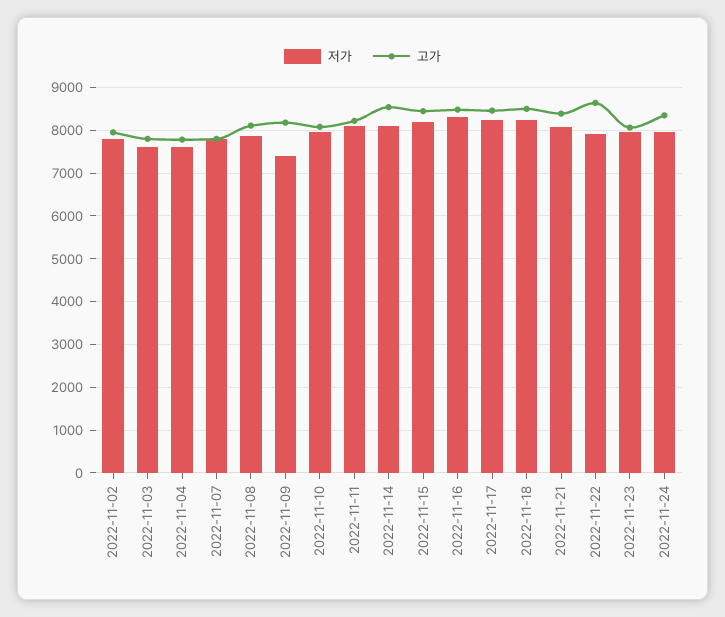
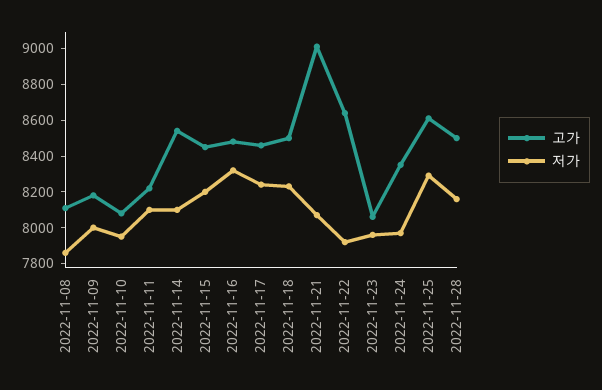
저가, 2022-11-02: 7800 -> none
고가, 2022-11-02: 8000 -> none
저가, 2022-11-03: 7600 -> none
고가, 2022-11-03: 7800 -> none
저가, 2022-11-04: 7600 -> none
고가, 2022-11-04: 7800 -> none
저가, 2022-11-07: 7800 -> none
고가, 2022-11-07: 7800 -> none
저가, 2022-11-09: 7400 -> 8000
고가, 2022-11-21: 8400 -> 9000
고가, 2022-11-25: none -> 8600
저가, 2022-11-25: none -> 8300
고가, 2022-11-28: none -> 8500
저가, 2022-11-28: none -> 8150

